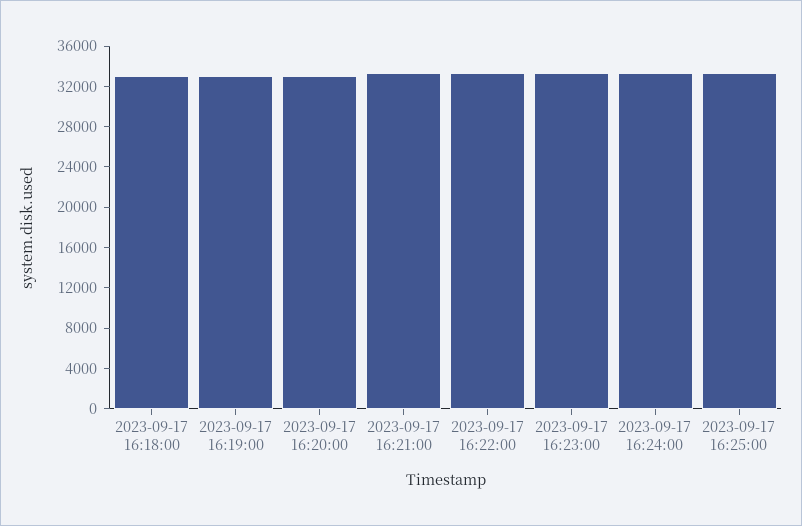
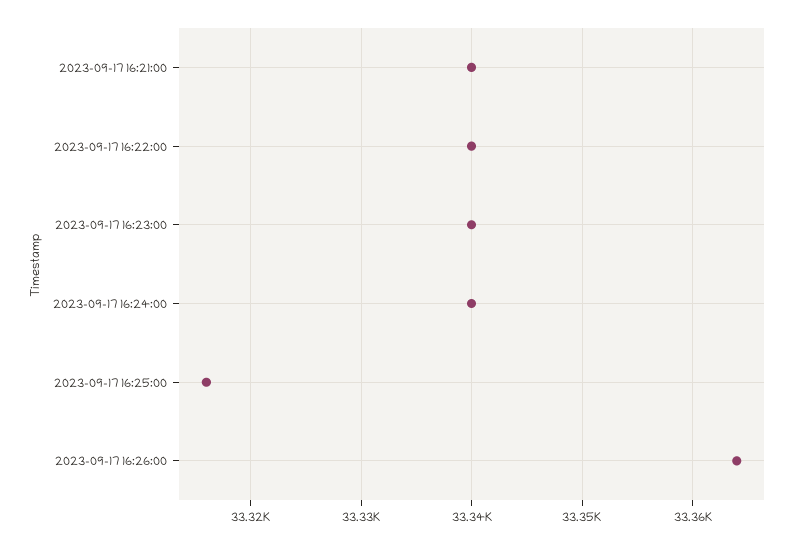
2023-09-17 16:18:00: 33000 -> none
2023-09-17 16:19:00: 33000 -> none
2023-09-17 16:20:00: 33000 -> none
2023-09-17 16:26:00: none -> 33364

